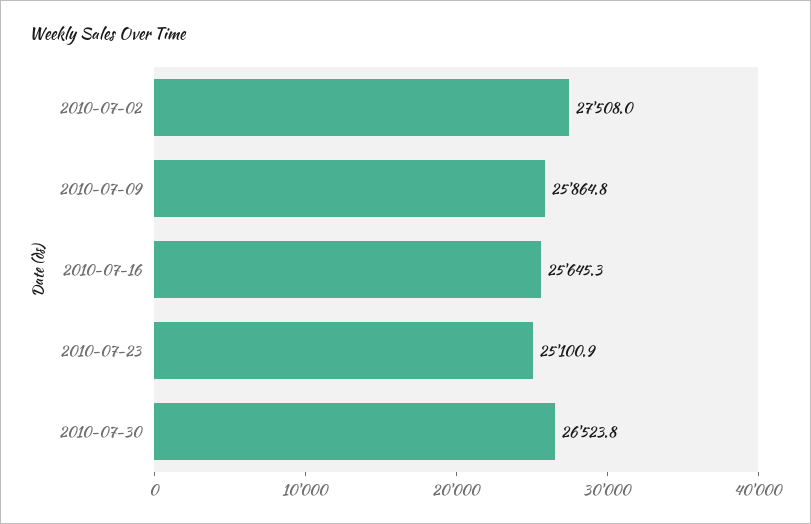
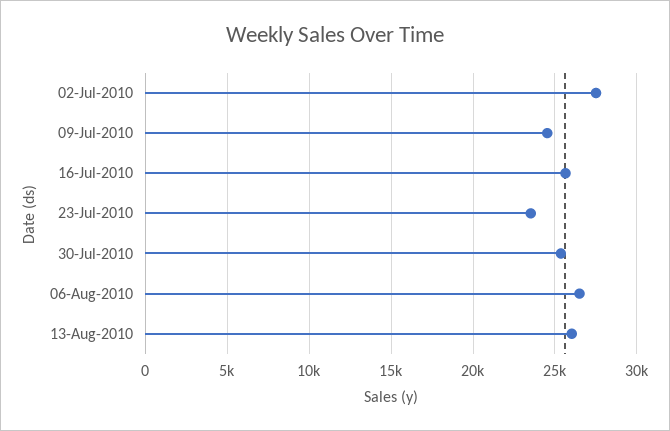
2010-07-09: 25864.8 -> 24500
2010-07-23: 25100.9 -> 23500
2010-07-30: 26523.8 -> 25500
06-Aug-2010: none -> 26500
13-Aug-2010: none -> 26000

